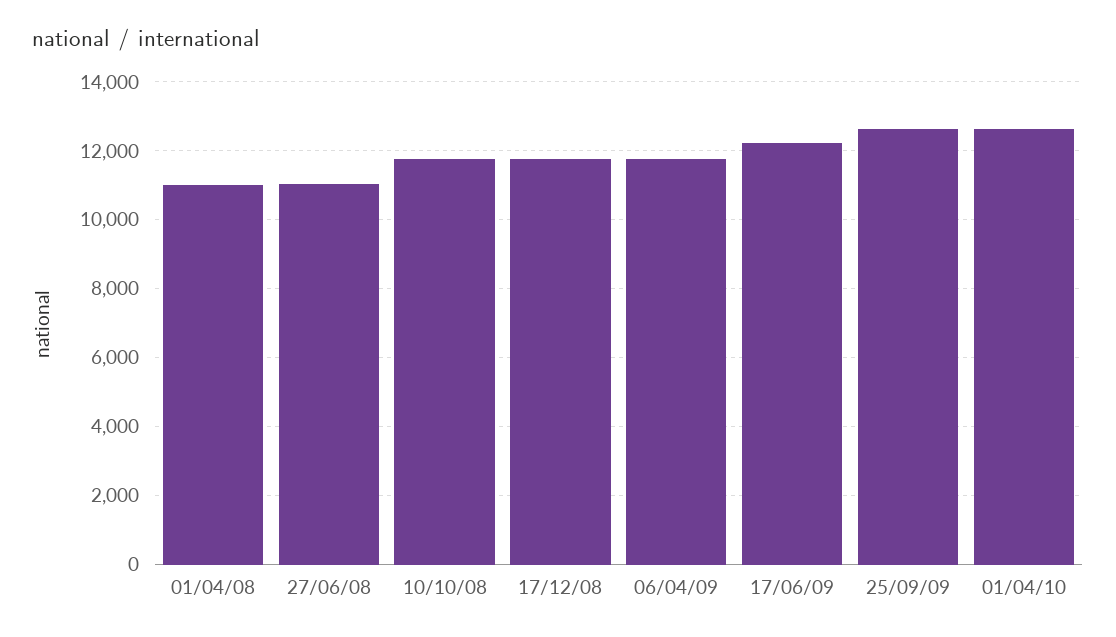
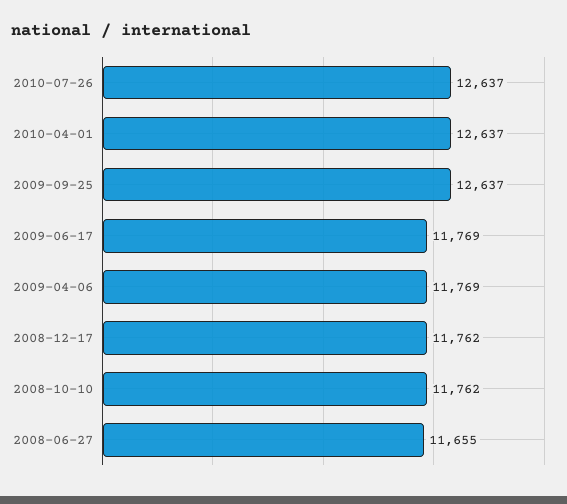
01/04/08: 11000 -> none
27/06/08: 11000 -> 11655
17/06/09: 12200 -> 11769
2010-07-26: none -> 12637

